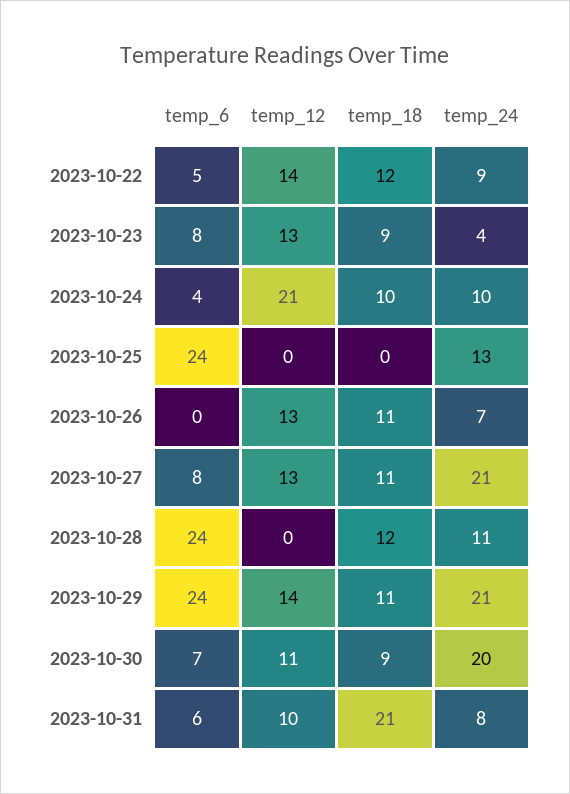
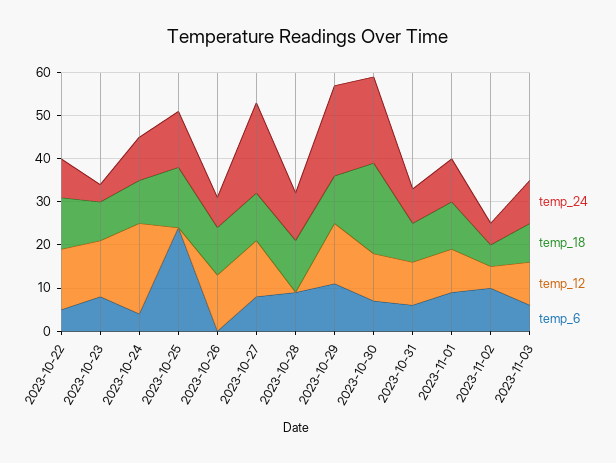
temp_18, 2023-10-25: 0 -> 15
temp_6, 2023-10-28: 24 -> 10
temp_6, 2023-10-29: 24 -> 10
temp_18, 2023-10-30: 9 -> 20
temp_18, 2023-10-31: 21 -> 10
temp_24, 2023-11-01: none -> 10
temp_18, 2023-11-01: none -> 10
temp_12, 2023-11-01: none -> 10
temp_6, 2023-11-01: none -> 10
temp_24, 2023-11-02: none -> 5
temp_18, 2023-11-02: none -> 5
temp_12, 2023-11-02: none -> 5
temp_6, 2023-11-02: none -> 10
temp_24, 2023-11-03: none -> 10
temp_18, 2023-11-03: none -> 10
temp_12, 2023-11-03: none -> 10
temp_6, 2023-11-03: none -> 5

